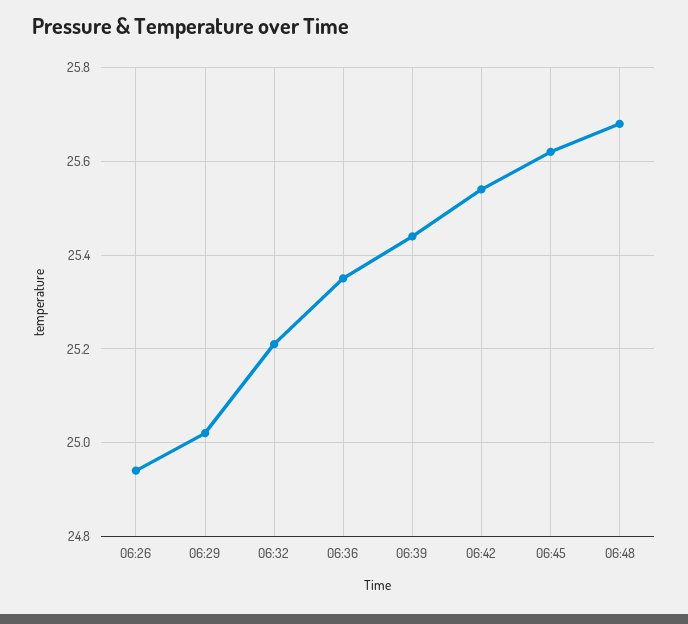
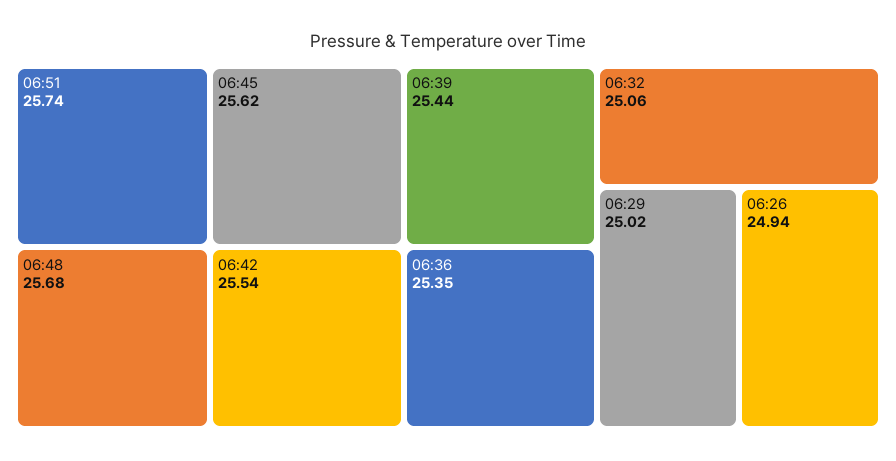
06:32: 25.2 -> 25.06
06:51: none -> 25.74

